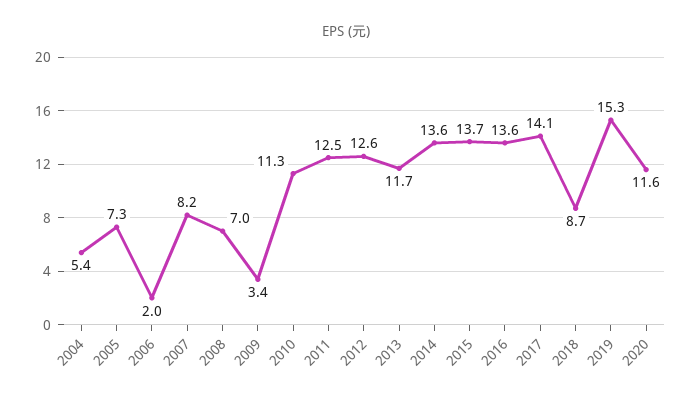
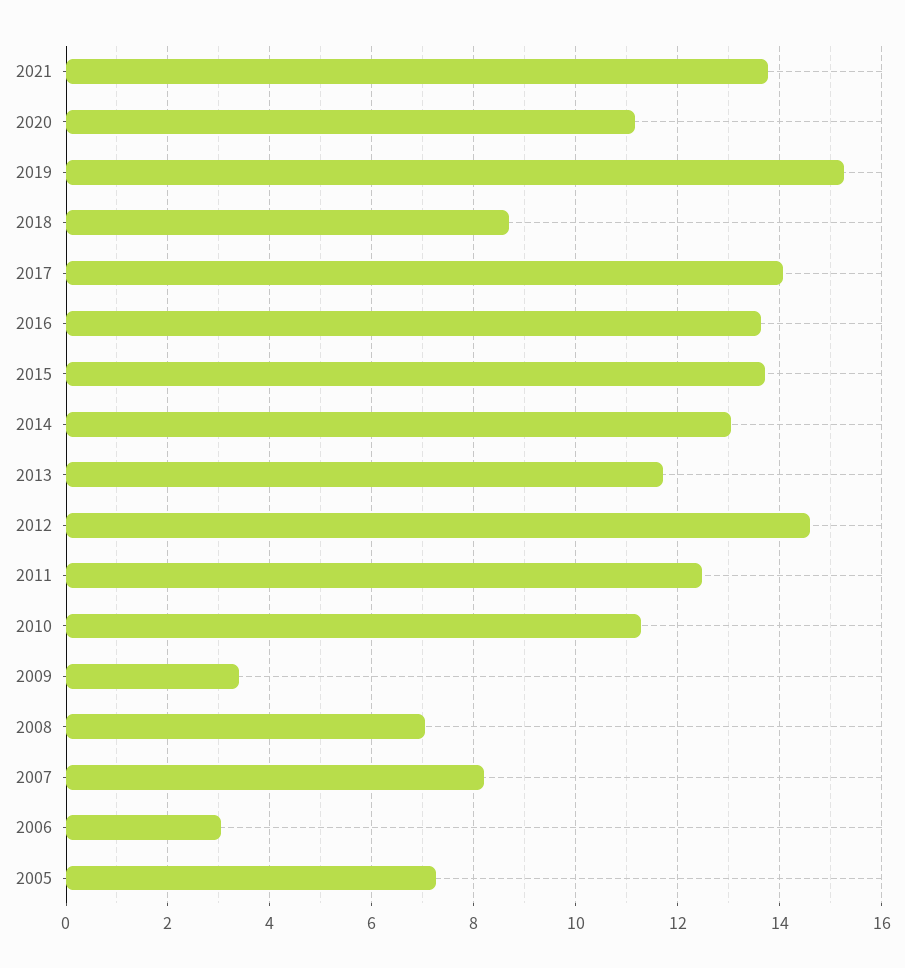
2004: 5.4 -> none
2006: 2 -> 3
2012: 12.6 -> 14.6
2014: 13.6 -> 13
2020: 11.6 -> 11.2
2021: none -> 13.8

